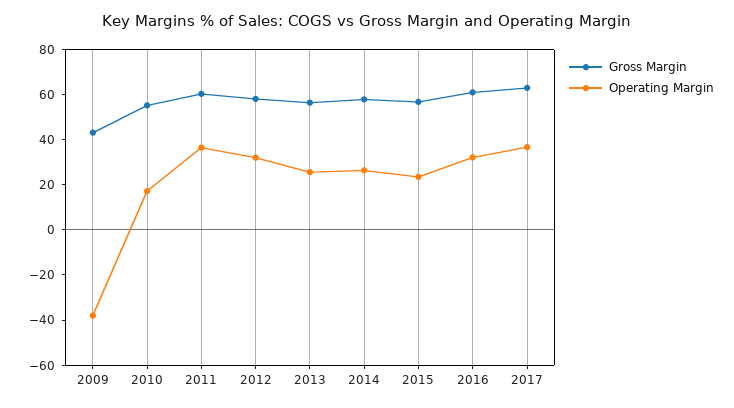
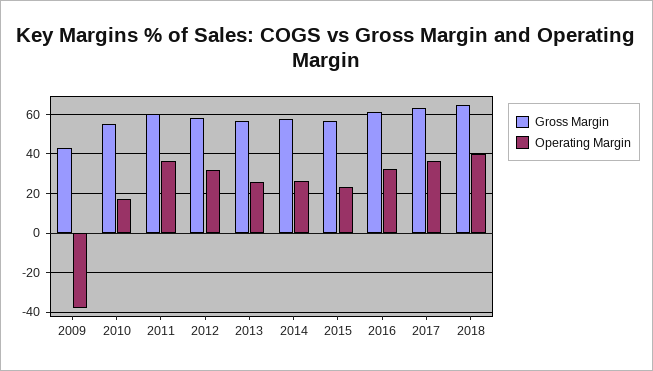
Gross Margin, 2018: none -> 65
Operating Margin, 2018: none -> 40

